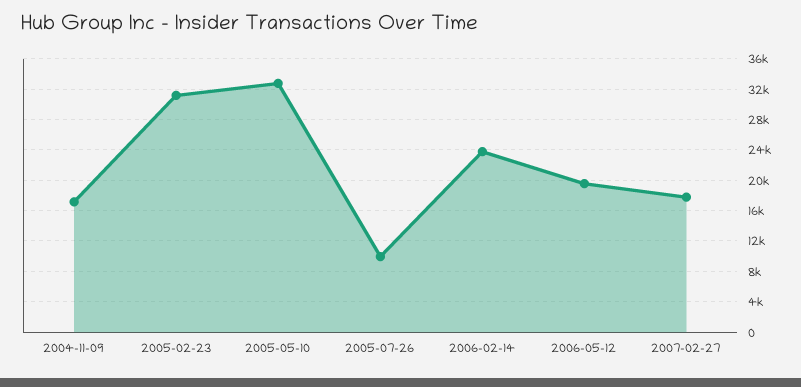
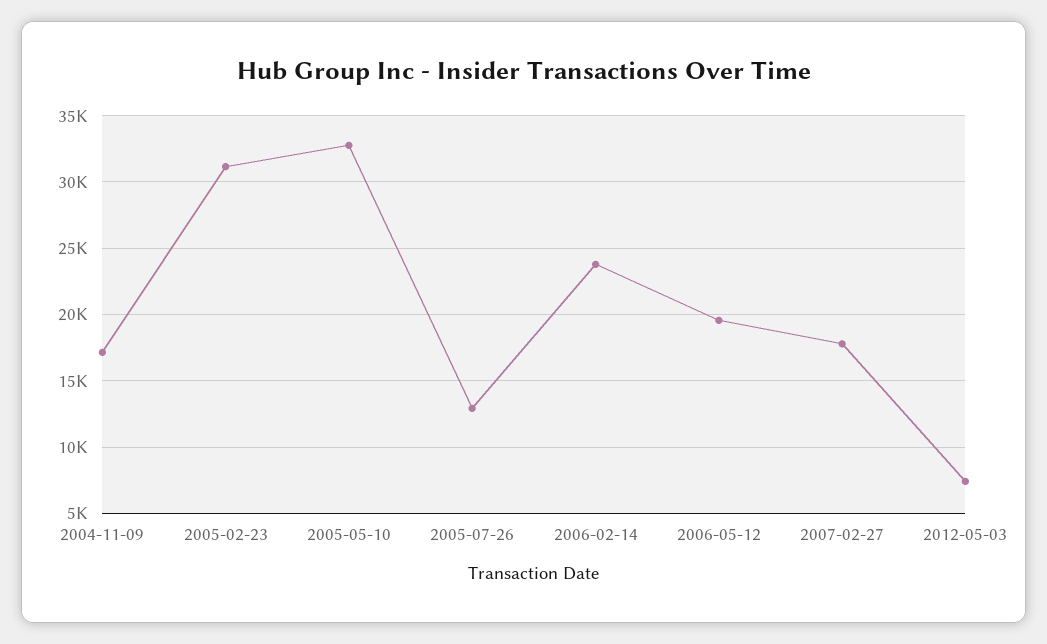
2005-07-26: 10000 -> 13000
2012-05-03: none -> 7500

